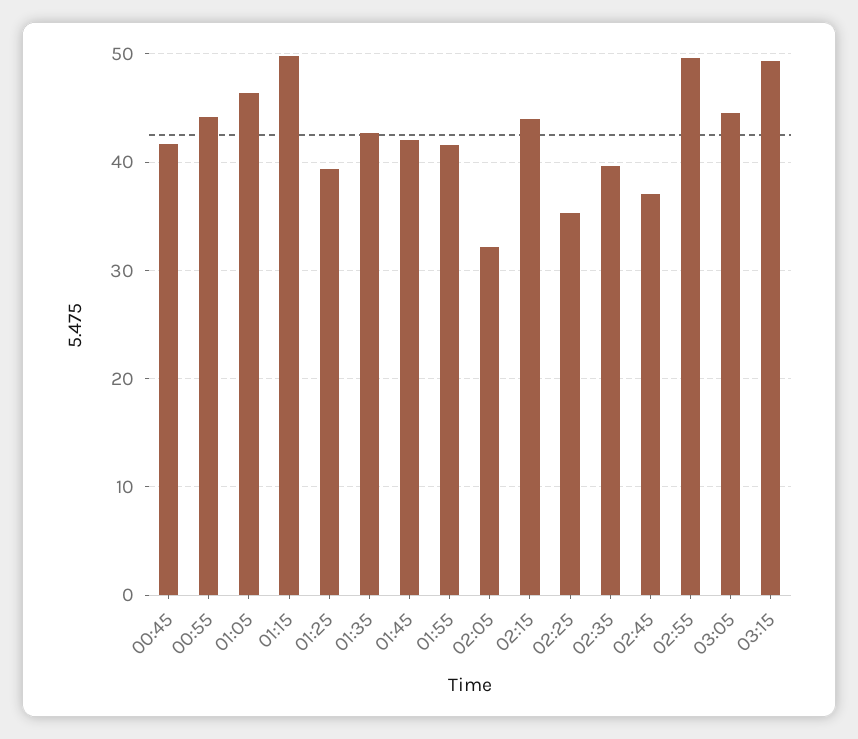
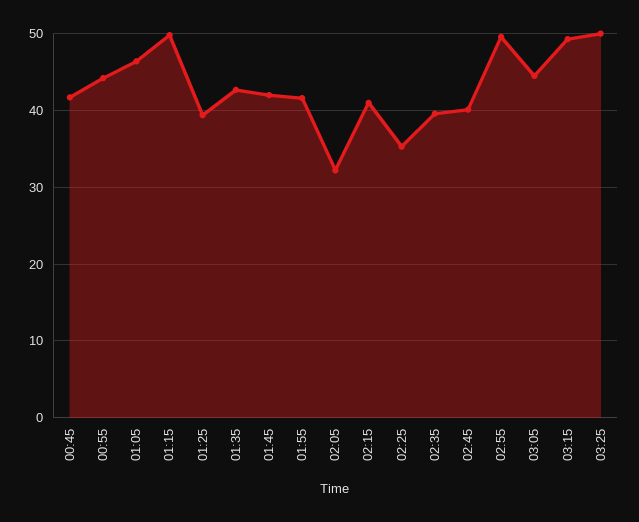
02:15: 44 -> 41
02:45: 37 -> 40
03:25: none -> 50

